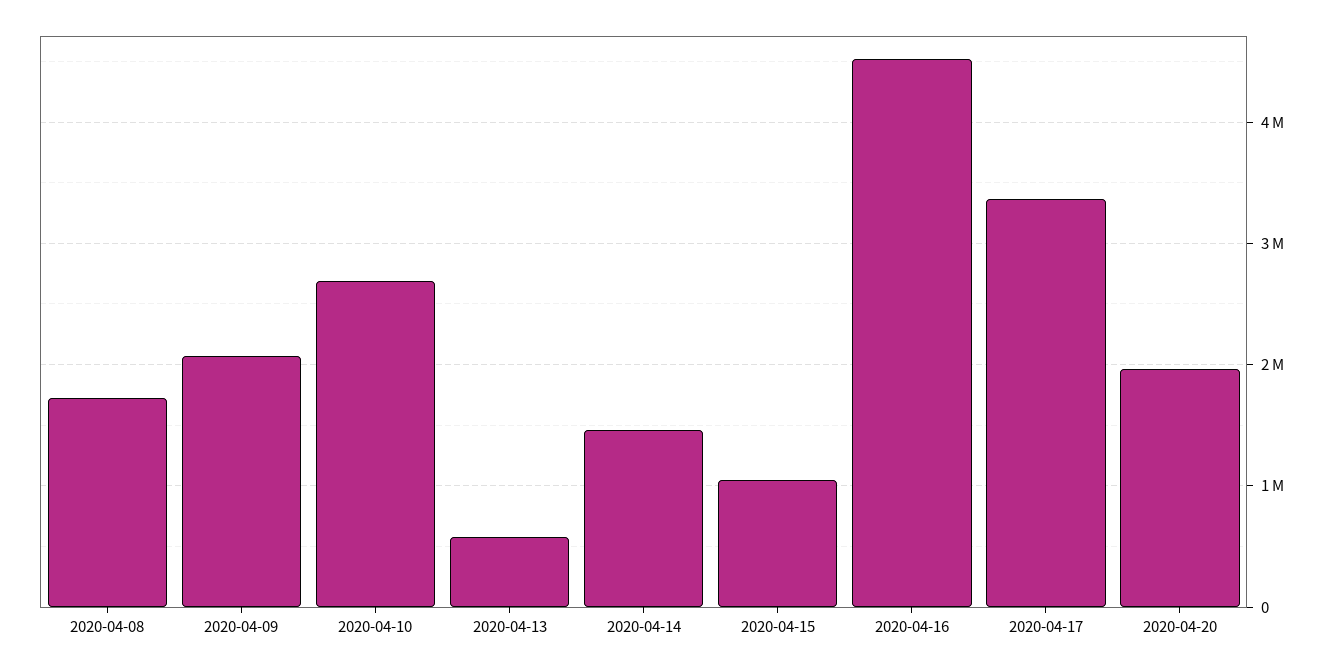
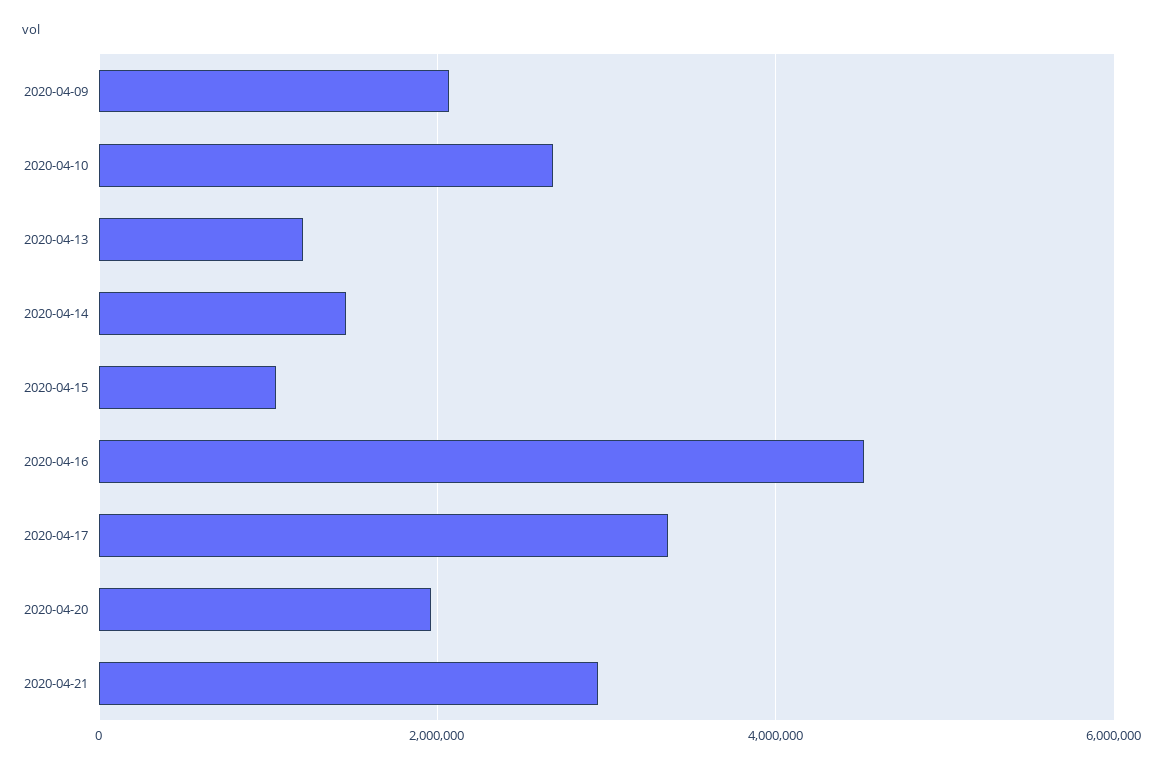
2020-04-08: 1700000 -> none
2020-04-13: 600000 -> 1200000
2020-04-21: none -> 3000000

